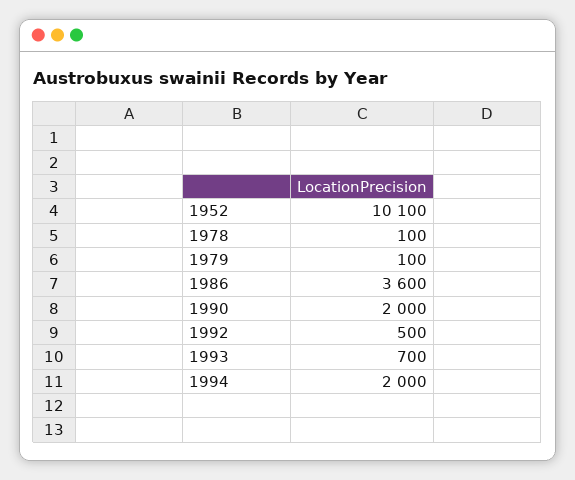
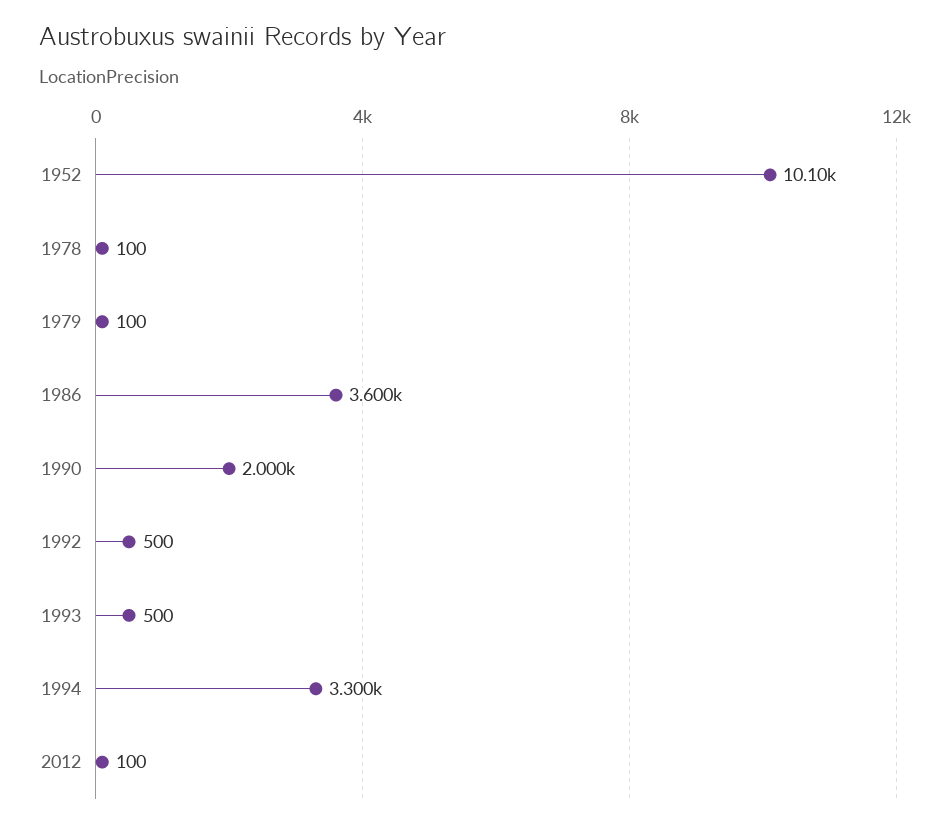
1993: 700 -> 500
1994: 2000 -> 3300
2012: none -> 100

